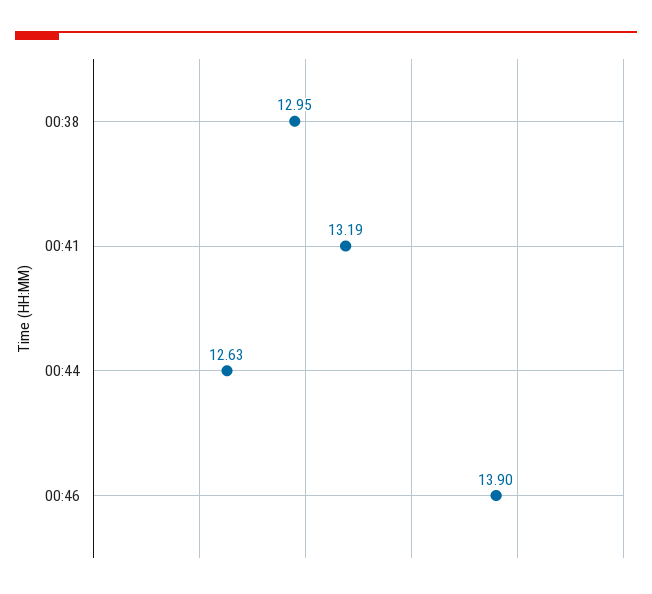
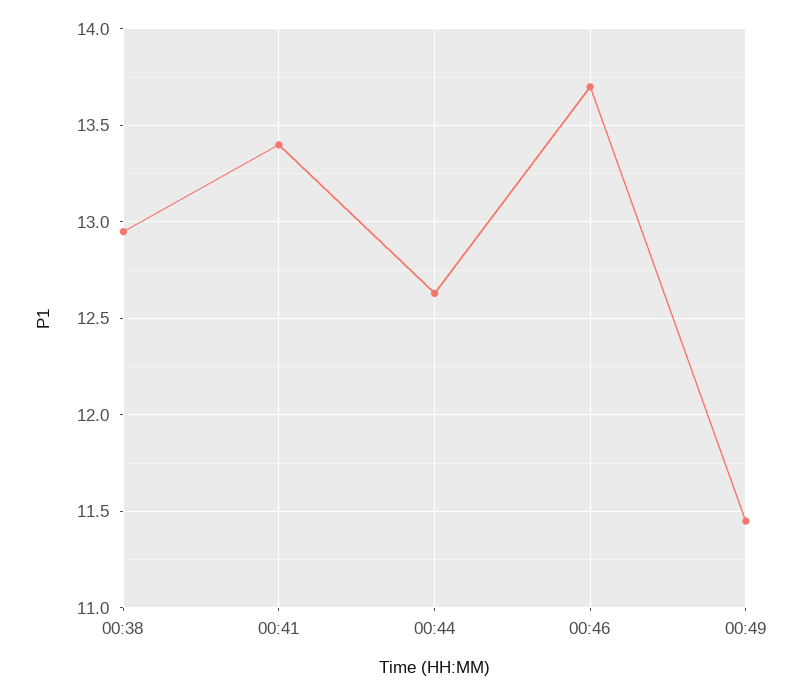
00:41: 13.19 -> 13.4
00:46: 13.9 -> 13.7
00:49: none -> 11.45

